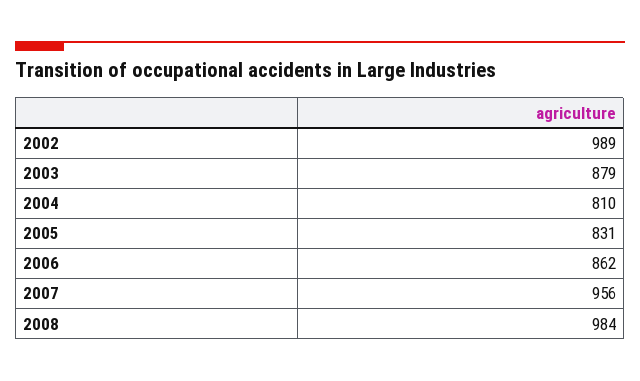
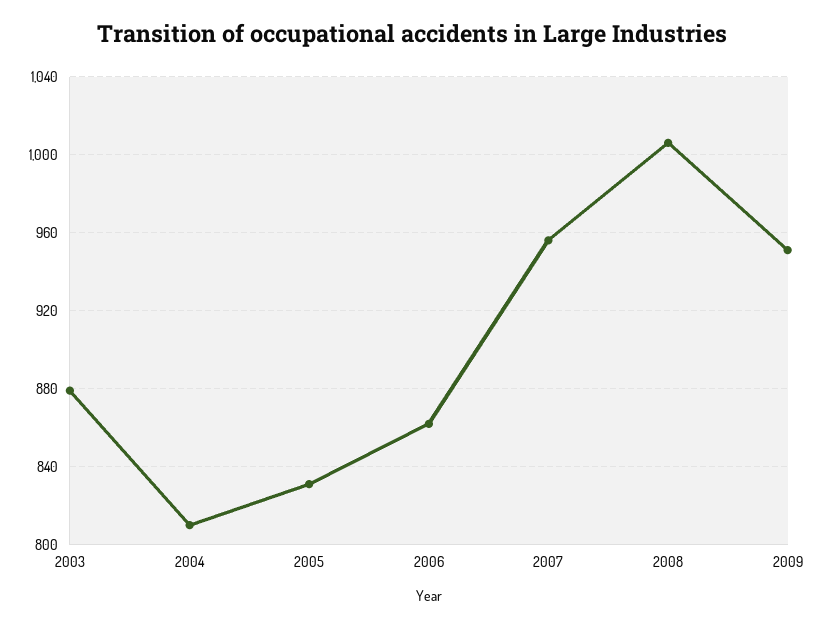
2002: 989 -> none
2008: 984 -> 1005
2009: none -> 950

